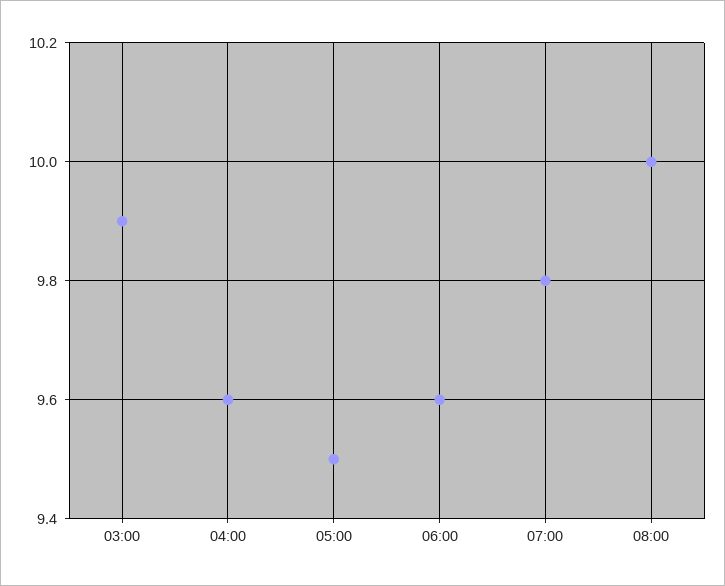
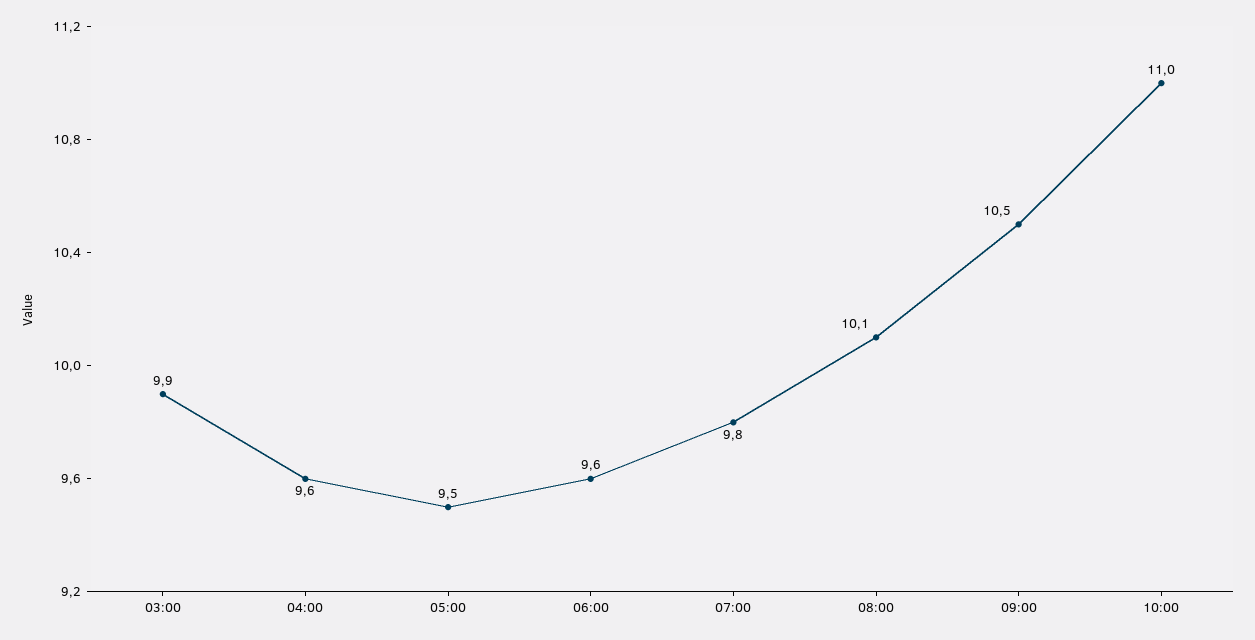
08:00: 10 -> 10.1
09:00: none -> 10.5
10:00: none -> 11

